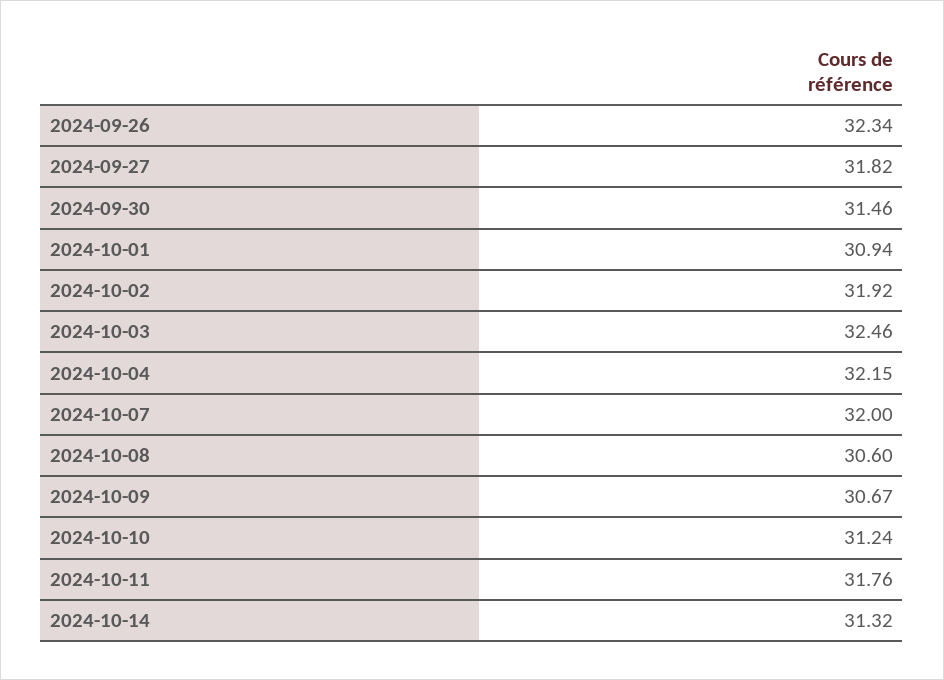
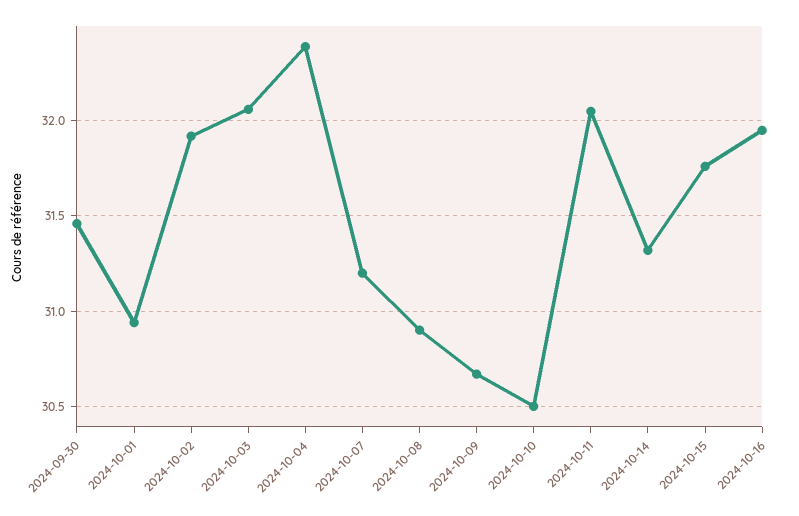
2024-09-26: 32.34 -> none
2024-09-27: 31.82 -> none
2024-10-03: 32.46 -> 32.05
2024-10-04: 32.15 -> 32.4
2024-10-07: 32 -> 31.2
2024-10-08: 30.6 -> 30.9
2024-10-10: 31.24 -> 30.5
2024-10-11: 31.76 -> 32.05
2024-10-15: none -> 31.75
2024-10-16: none -> 31.95

